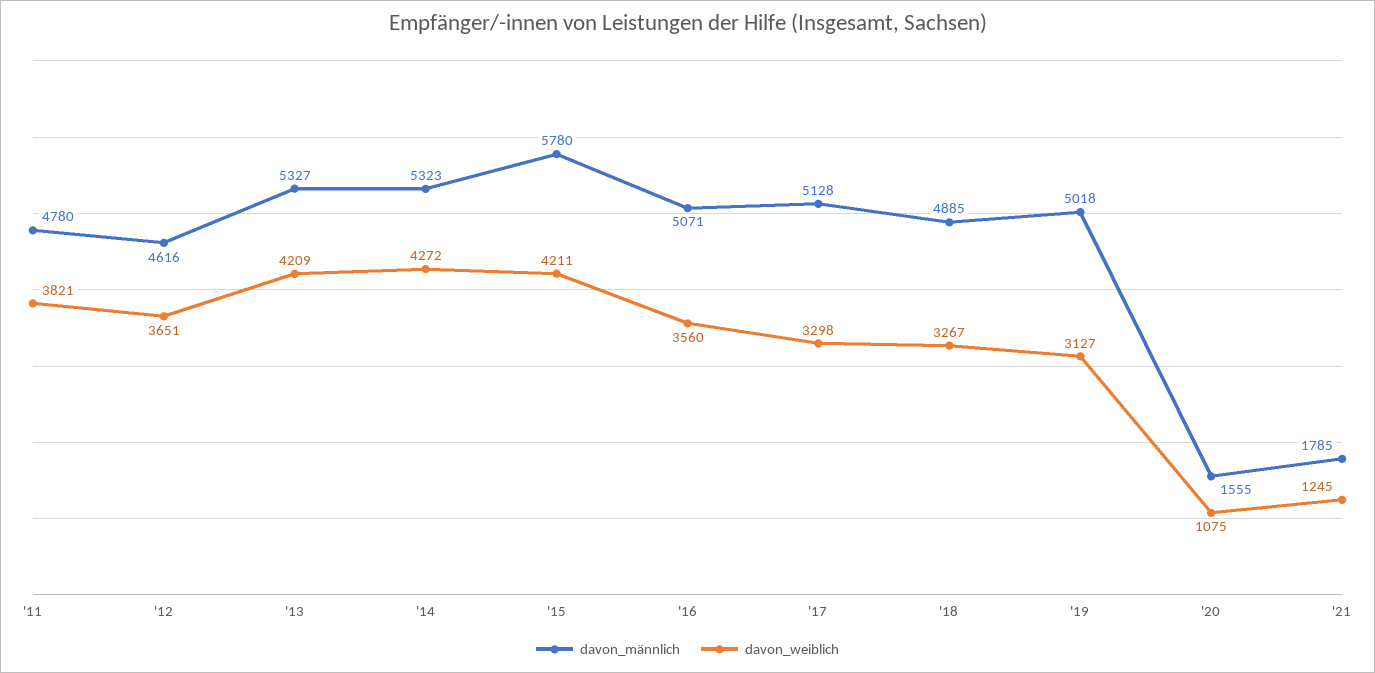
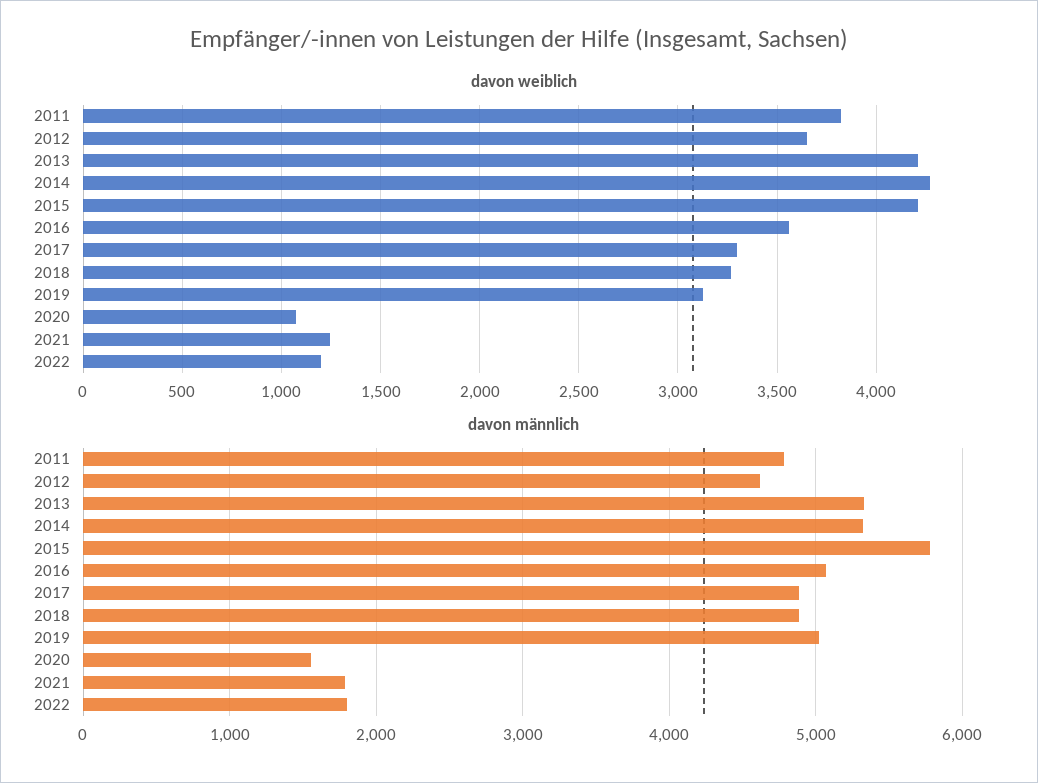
davon_männlich, '17: 5128 -> 4900
davon_weiblich, 2022: none -> 1200
davon_männlich, 2022: none -> 1800

